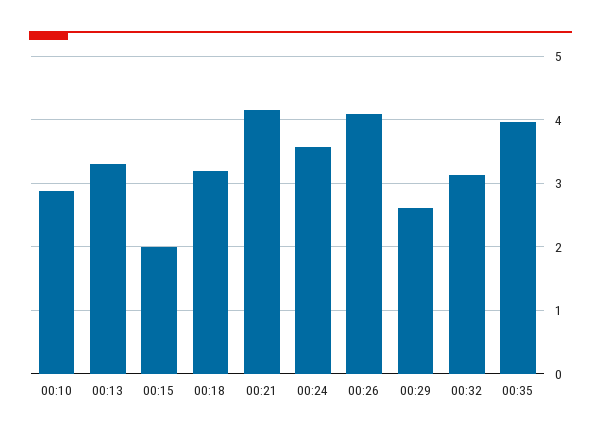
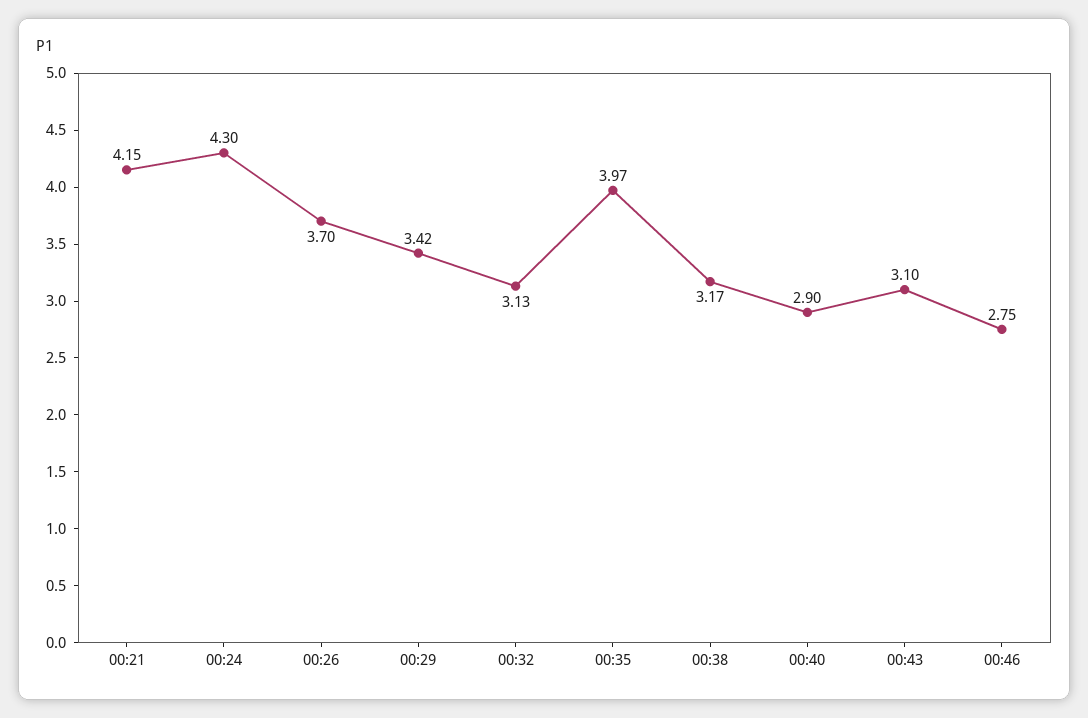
00:10: 2.9 -> none
00:13: 3.3 -> none
00:15: 2 -> none
00:18: 3.2 -> none
00:24: 3.6 -> 4.3
00:26: 4.1 -> 3.7
00:29: 2.6 -> 3.42
00:38: none -> 3.17
00:40: none -> 2.9
00:43: none -> 3.1
00:46: none -> 2.75

